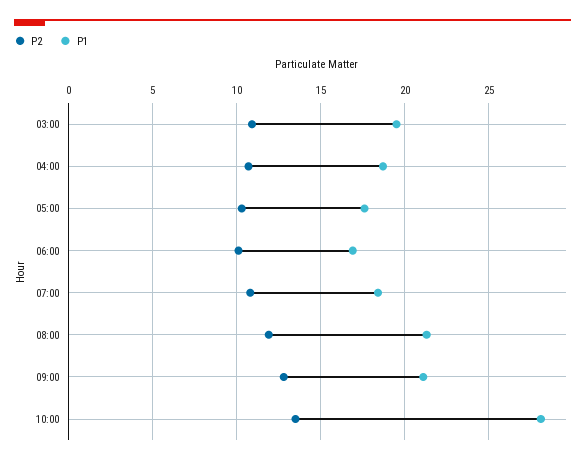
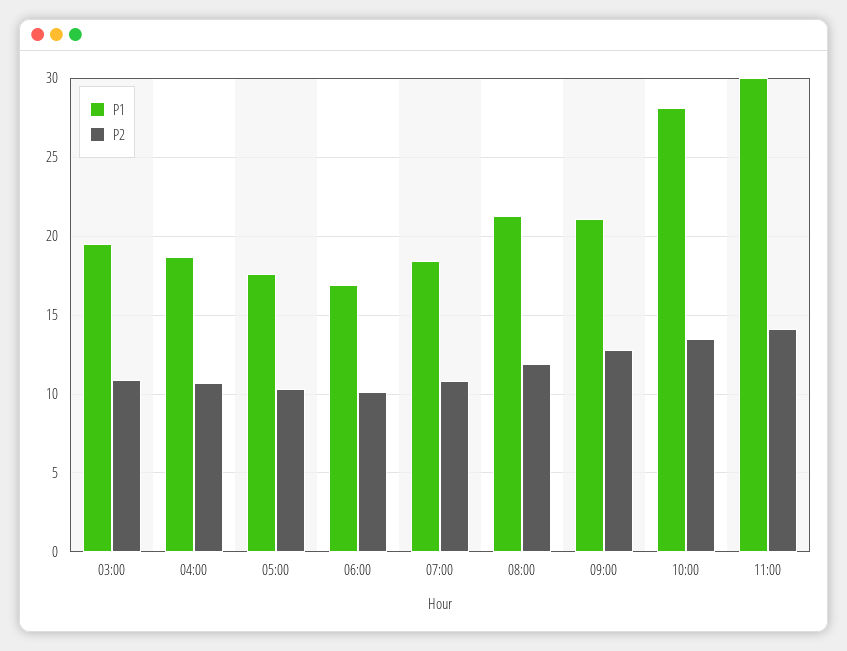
P1, 11:00: none -> 30
P2, 11:00: none -> 14

